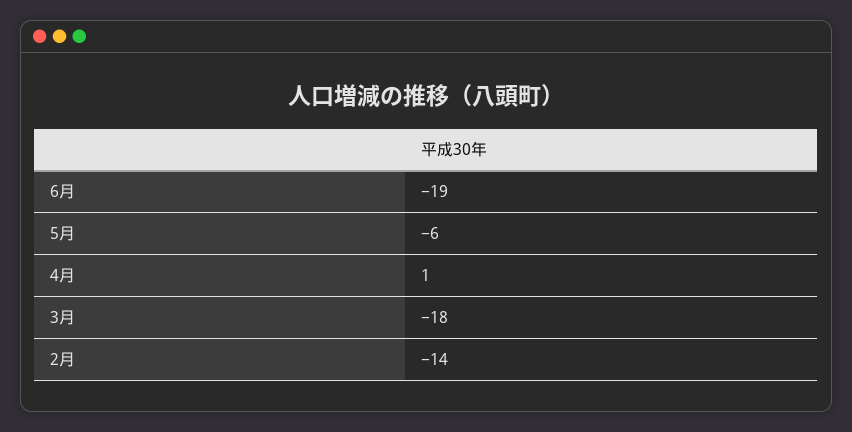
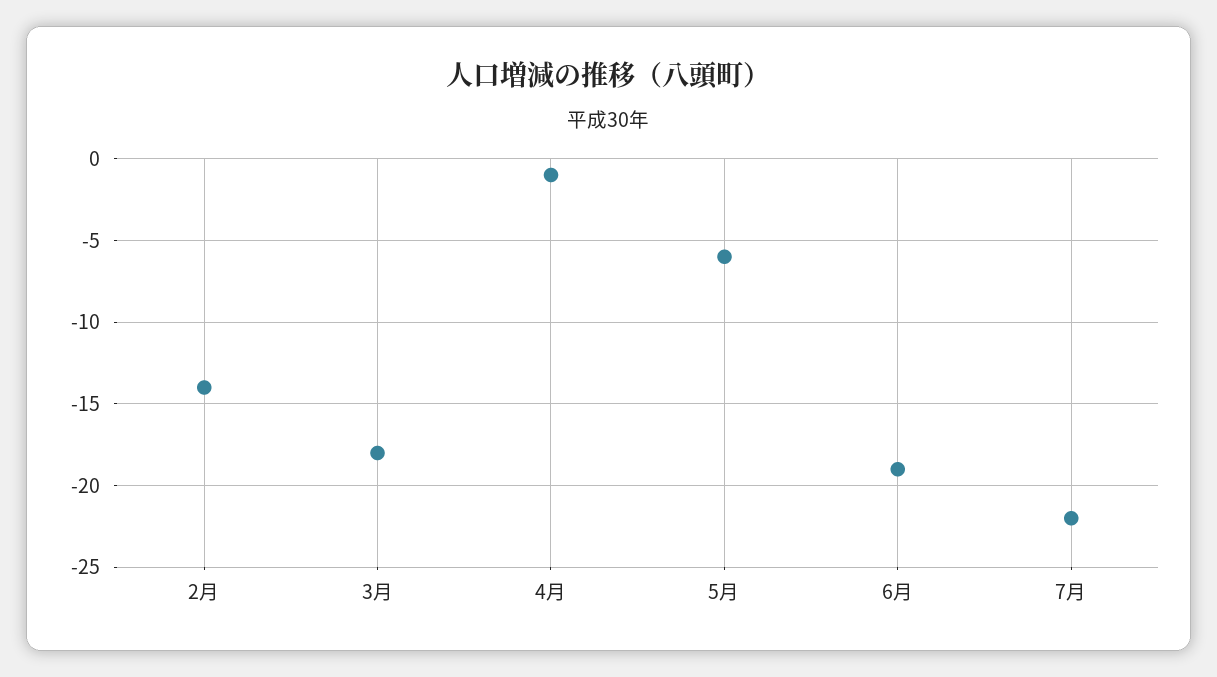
4月: 1 -> -1
7月: none -> -22

